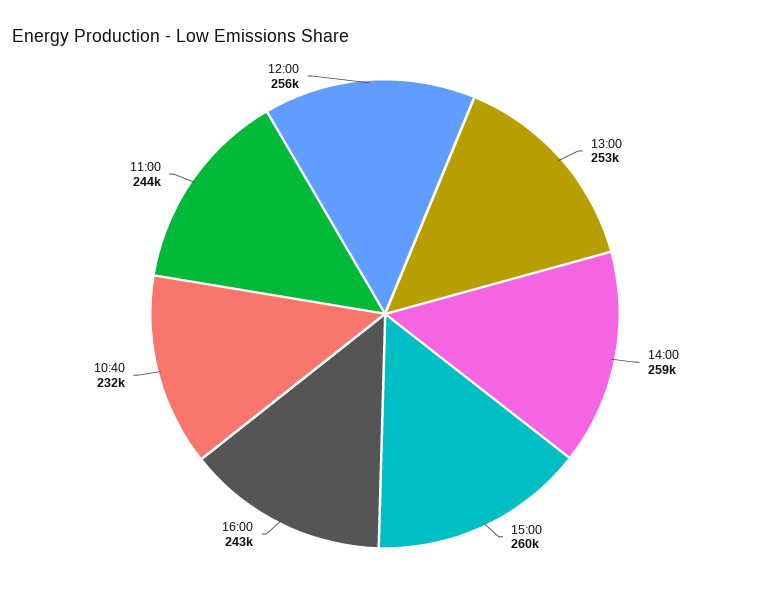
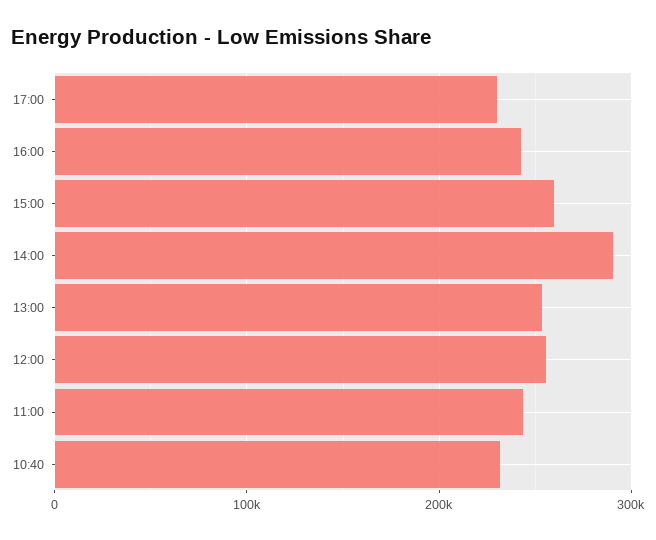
14:00: 259000 -> 290000
17:00: none -> 230000

